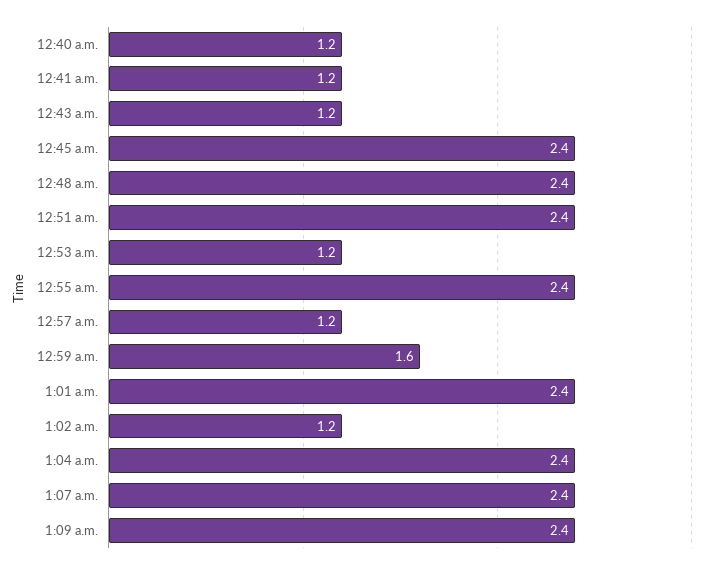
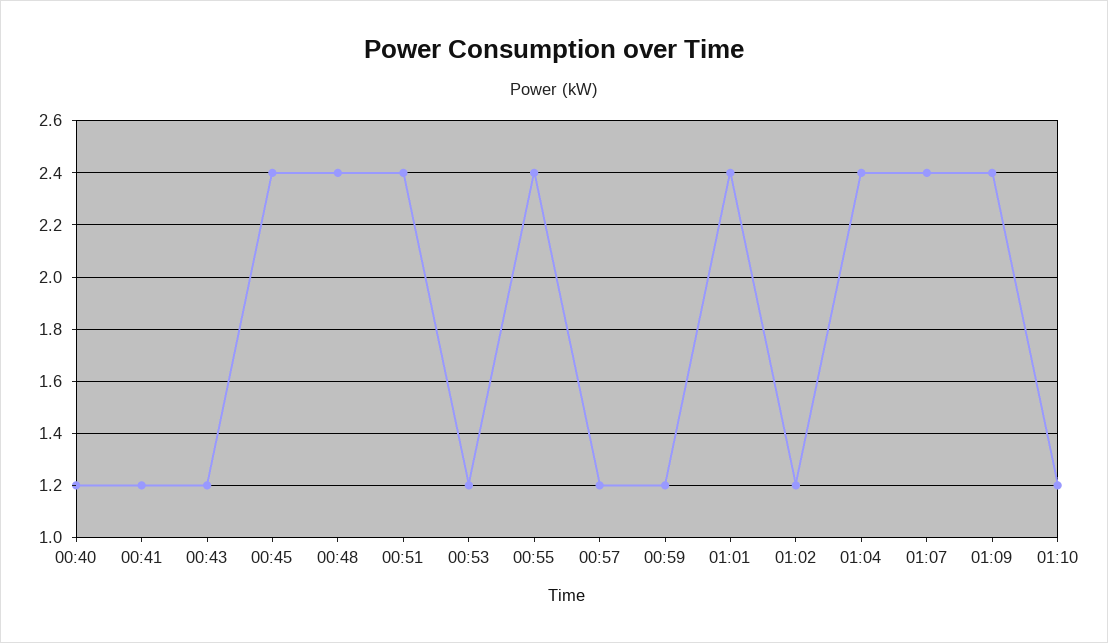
12:59 a.m.: 1.6 -> 1.2
01:10: none -> 1.2

